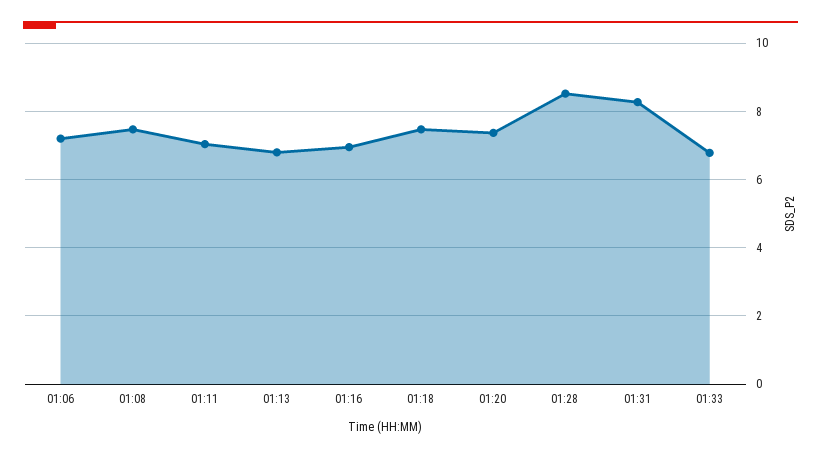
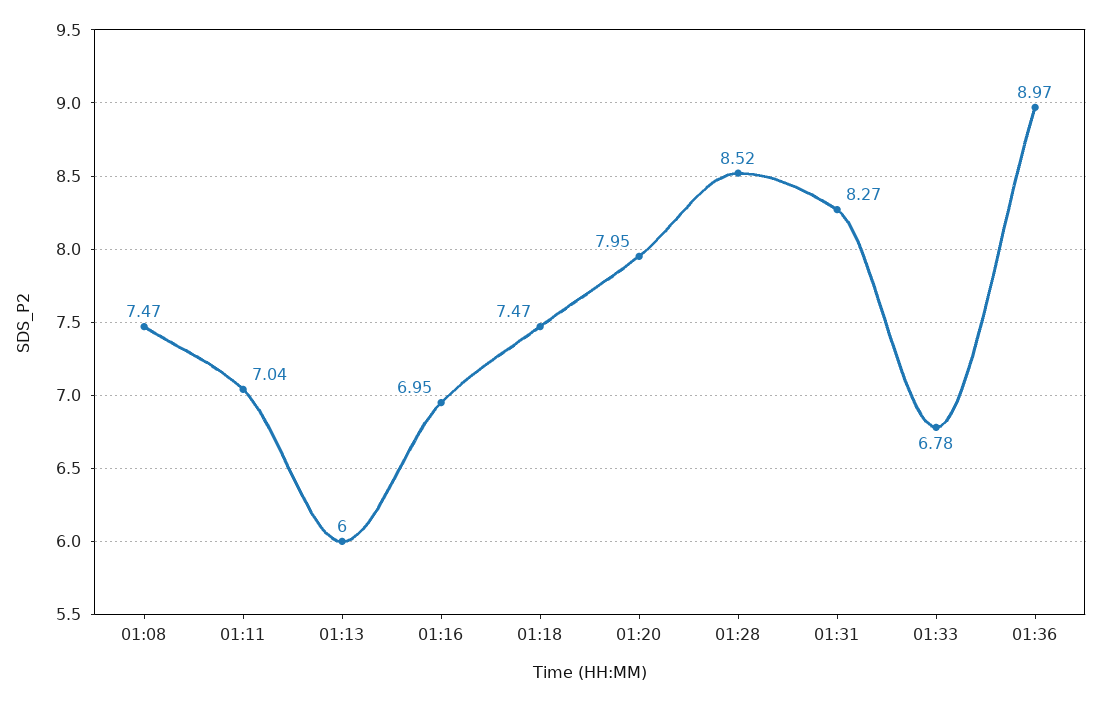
01:06: 7.2 -> none
01:13: 6.8 -> 6
01:20: 7.4 -> 7.95
01:36: none -> 8.97

